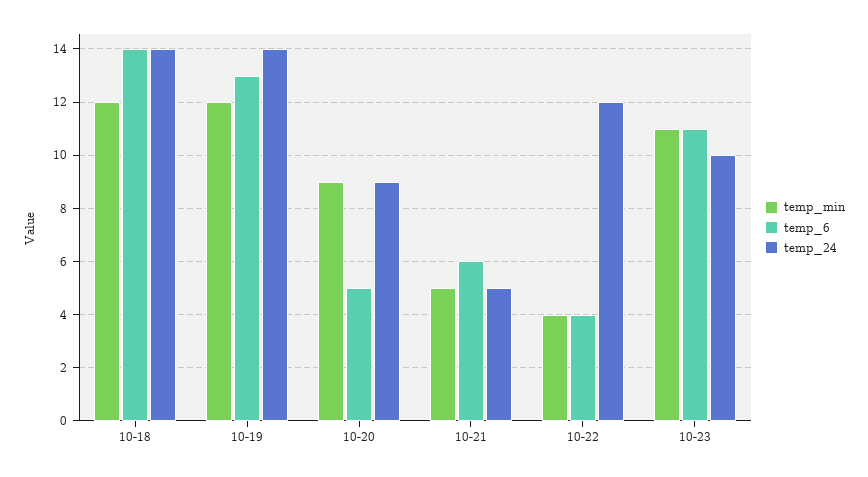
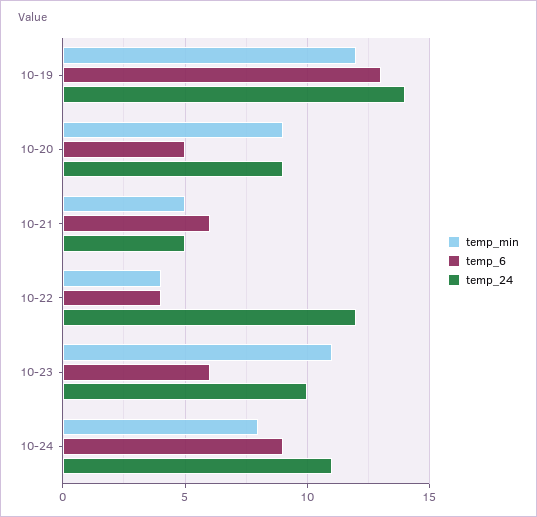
temp_min, 10-18: 12 -> none
temp_6, 10-18: 14 -> none
temp_24, 10-18: 14 -> none
temp_6, 10-23: 11 -> 6
temp_min, 10-24: none -> 8
temp_6, 10-24: none -> 9
temp_24, 10-24: none -> 11

